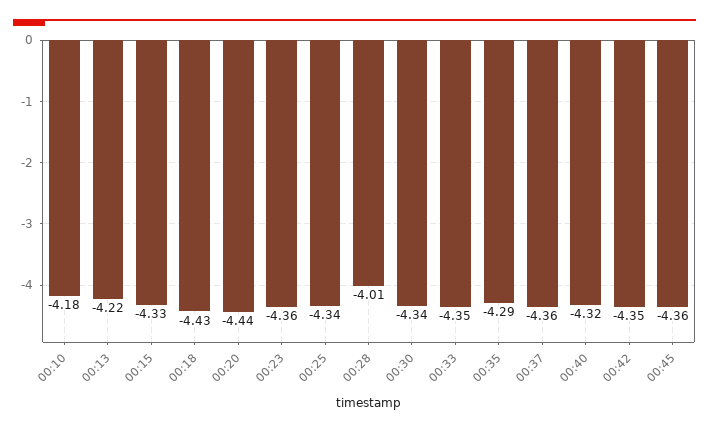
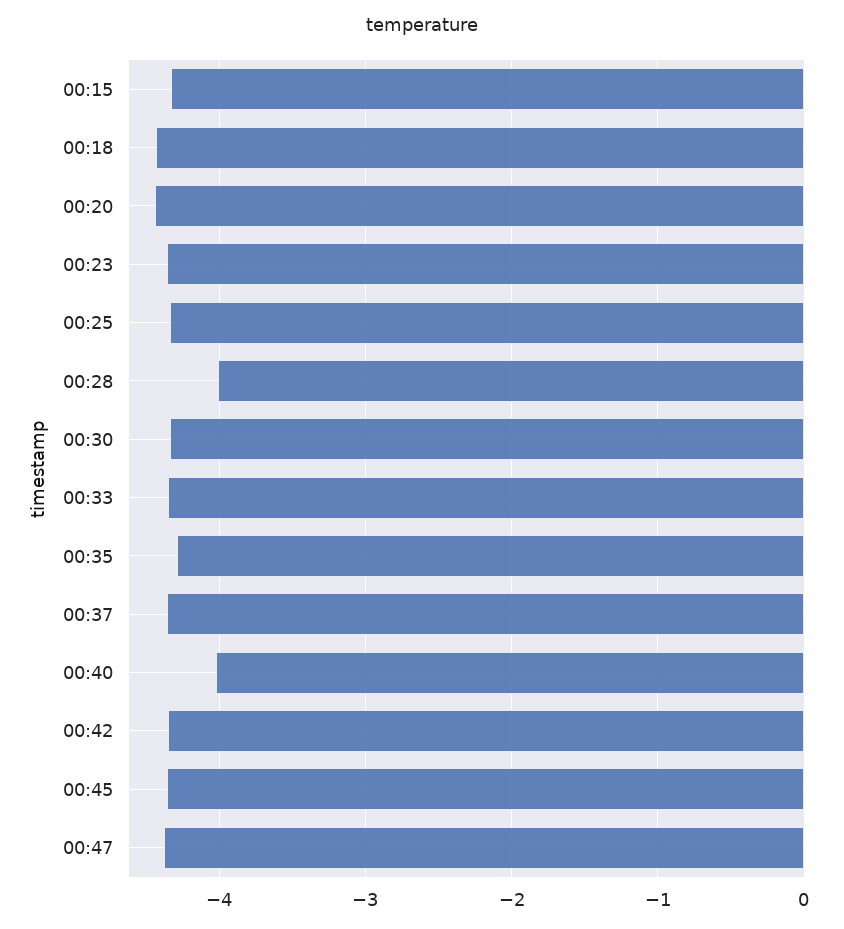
00:10: -4.18 -> none
00:13: -4.22 -> none
00:40: -4.32 -> -4
00:47: none -> -4.4

